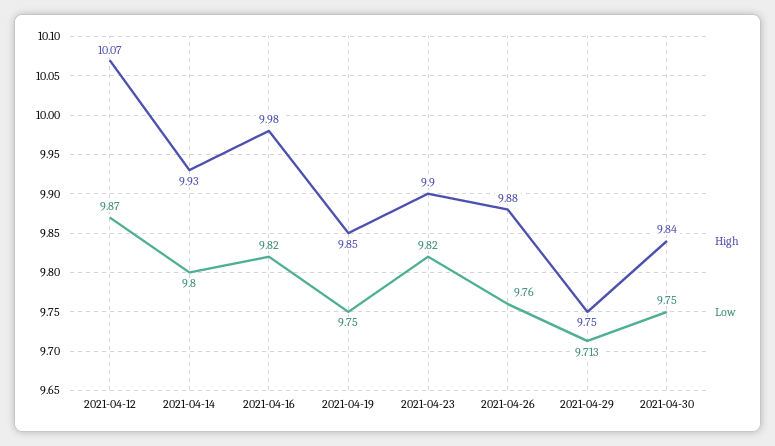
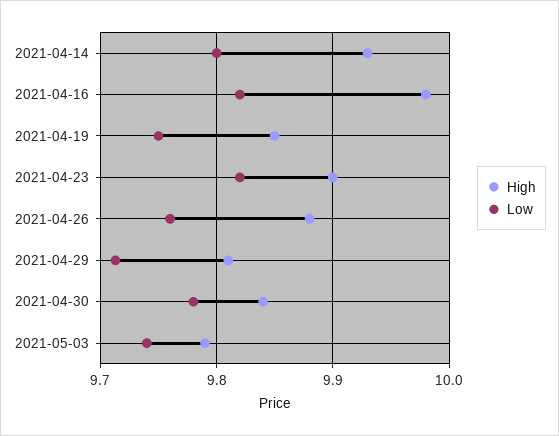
High, 2021-04-12: 10.07 -> none
Low, 2021-04-12: 9.87 -> none
High, 2021-04-29: 9.75 -> 9.81
Low, 2021-04-30: 9.75 -> 9.78
High, 2021-05-03: none -> 9.79
Low, 2021-05-03: none -> 9.74

